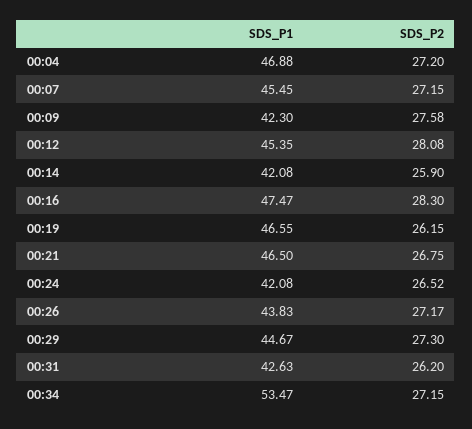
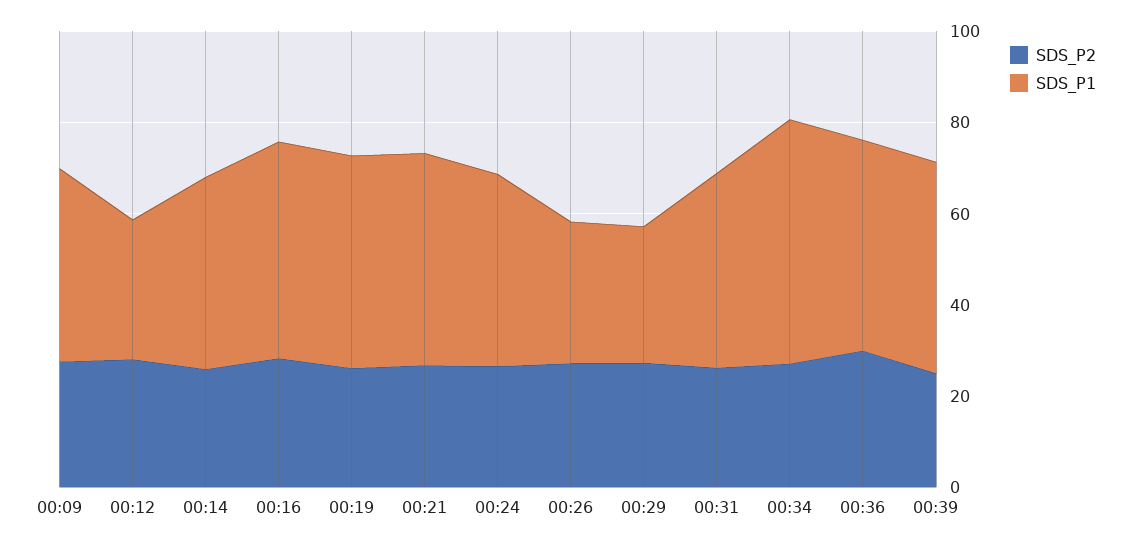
SDS_P1, 00:04: 46.88 -> none
SDS_P2, 00:04: 27.2 -> none
SDS_P1, 00:07: 45.45 -> none
SDS_P2, 00:07: 27.15 -> none
SDS_P1, 00:12: 45.35 -> 30
SDS_P1, 00:26: 43.83 -> 30
SDS_P1, 00:29: 44.67 -> 30
SDS_P2, 00:36: none -> 30
SDS_P1, 00:36: none -> 45
SDS_P2, 00:39: none -> 25
SDS_P1, 00:39: none -> 45

